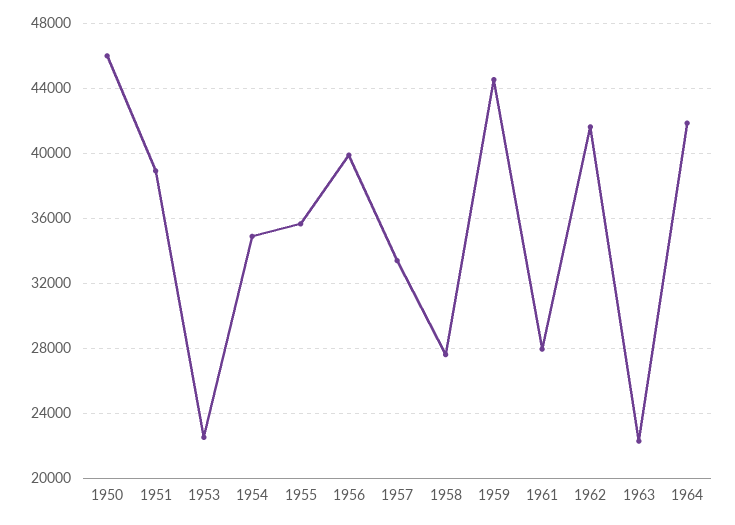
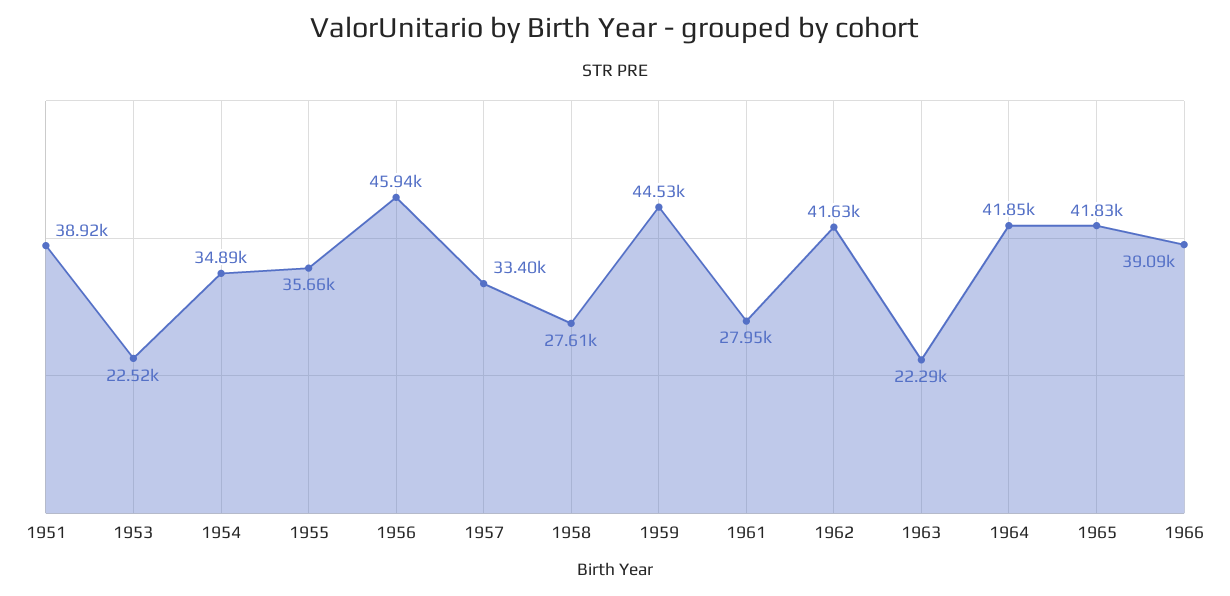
1950: 46000 -> none
1956: 40000 -> 45940
1965: none -> 41830
1966: none -> 39090

